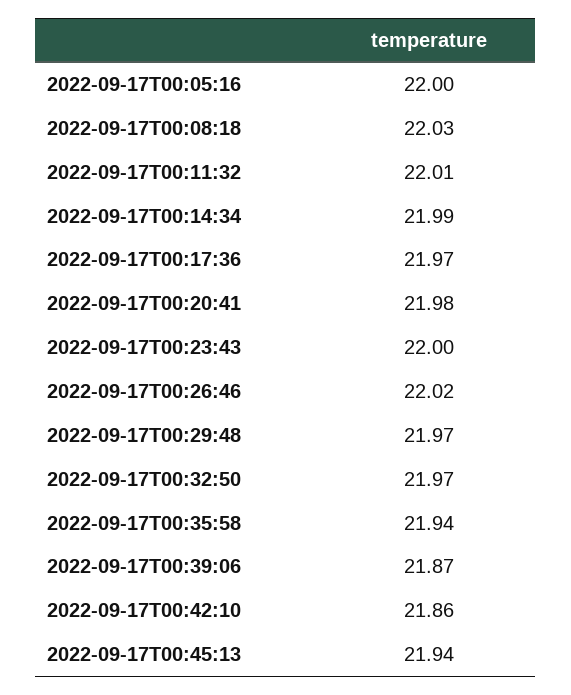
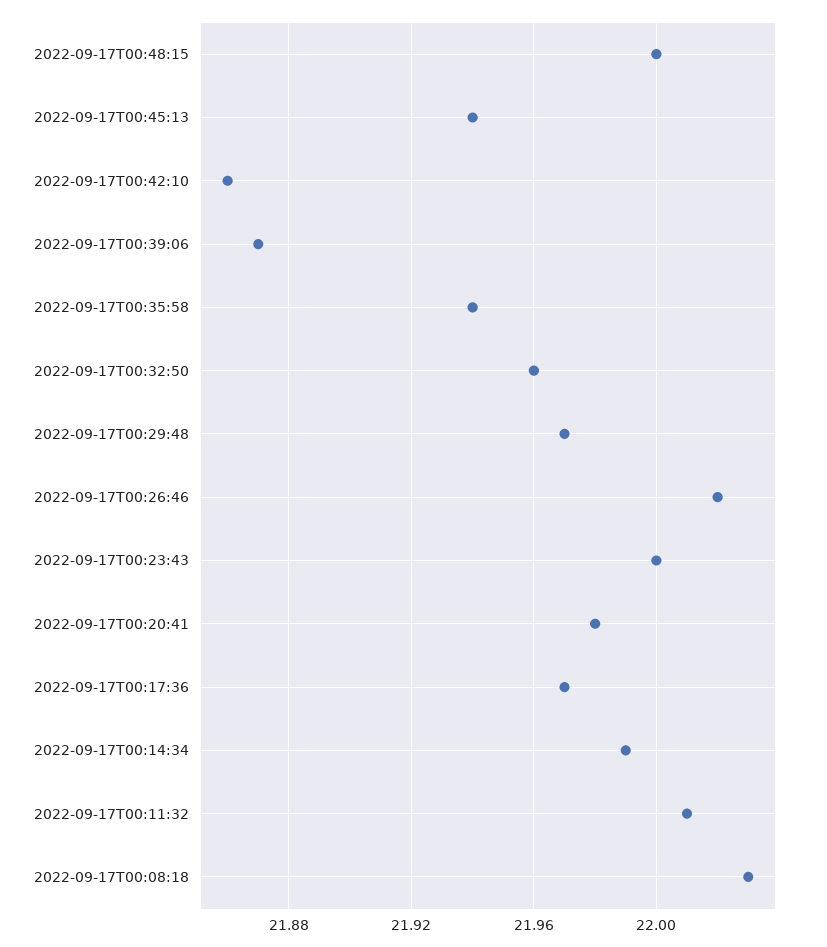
2022-09-17T00:05:16: 22 -> none
2022-09-17T00:32:50: 21.97 -> 21.96
2022-09-17T00:48:15: none -> 22

